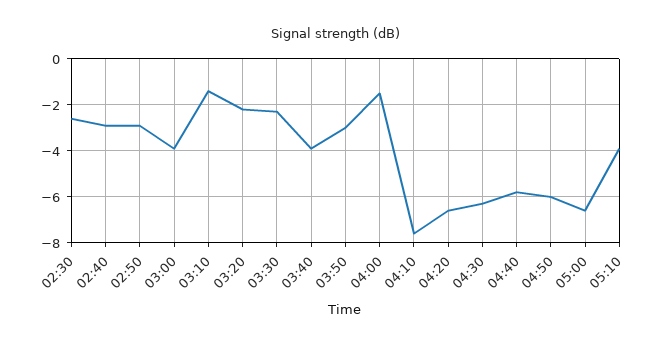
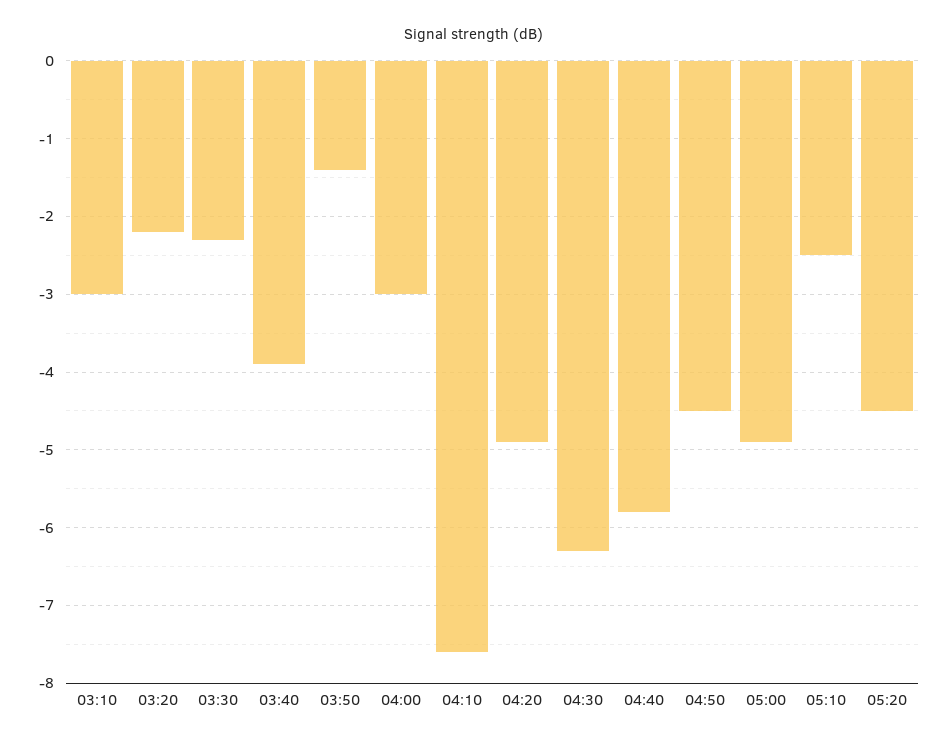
02:30: -2.5 -> none
02:40: -3 -> none
02:50: -3 -> none
03:00: -4 -> none
03:10: -1.5 -> -3
03:50: -3 -> -1.4
04:00: -1.5 -> -3
04:20: -6.5 -> -4.9
04:50: -6 -> -4.5
05:00: -6.5 -> -4.9
05:10: -4 -> -2.5
05:20: none -> -4.5

